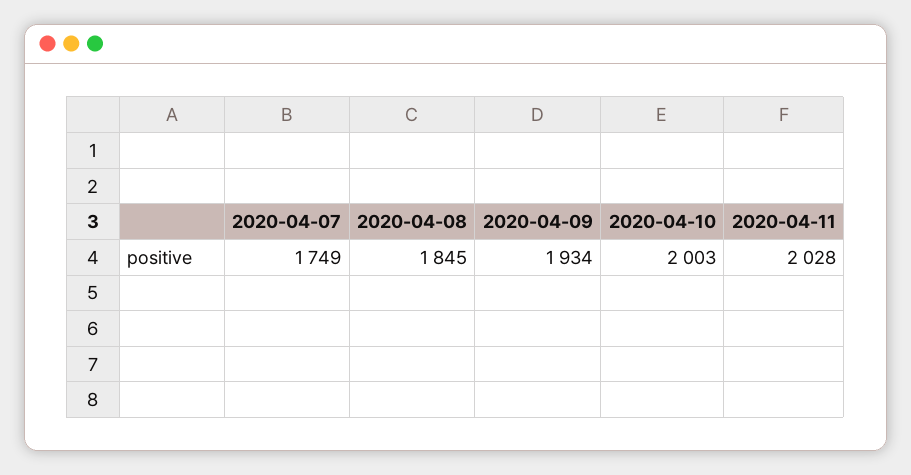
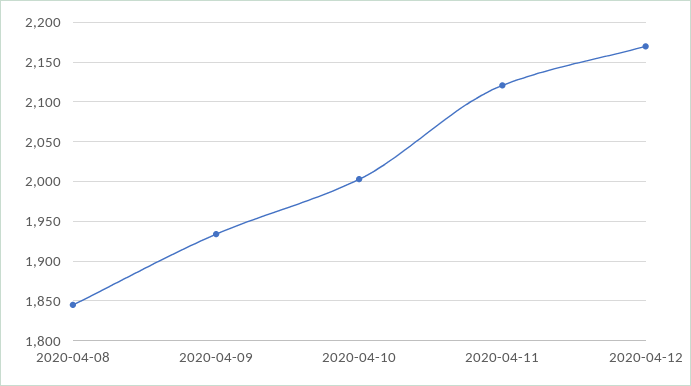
2020-04-07: 1749 -> none
2020-04-11: 2028 -> 2120
2020-04-12: none -> 2170

